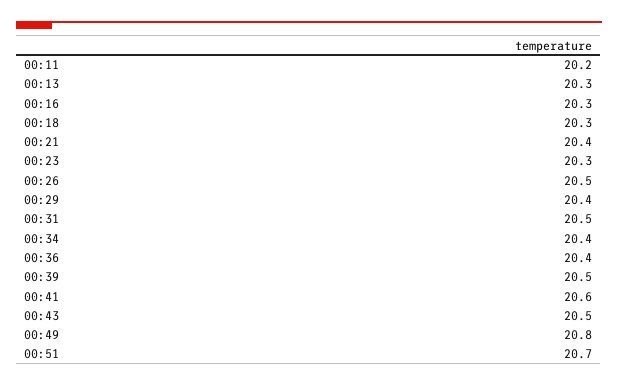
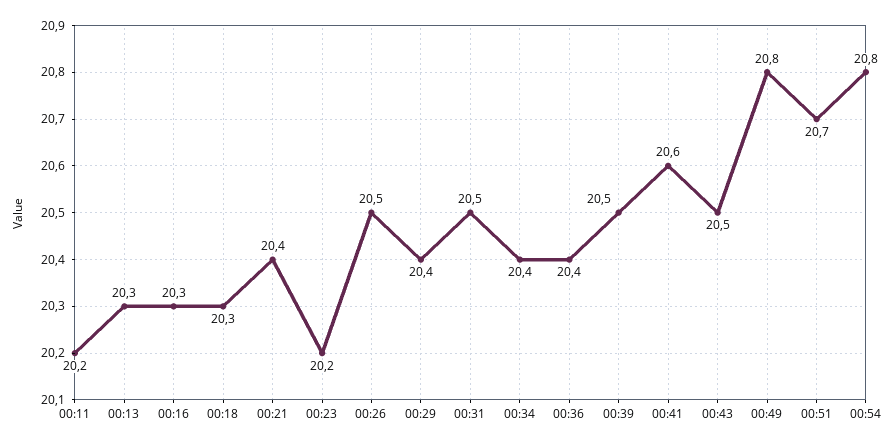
00:23: 20.3 -> 20.2
00:54: none -> 20.8

